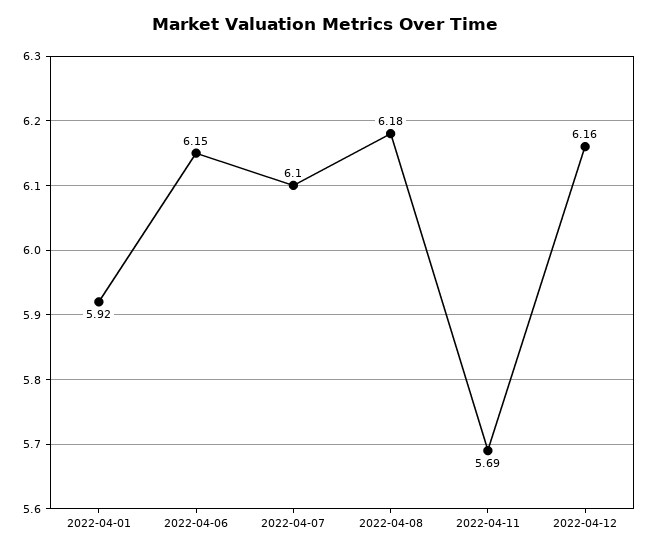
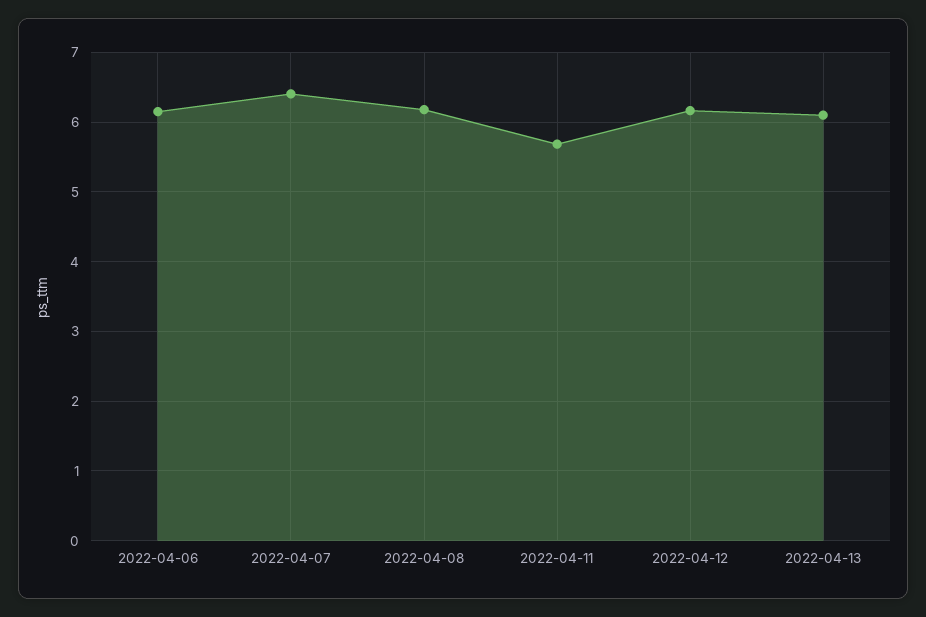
2022-04-01: 5.92 -> none
2022-04-07: 6.1 -> 6.4
2022-04-13: none -> 6.1

